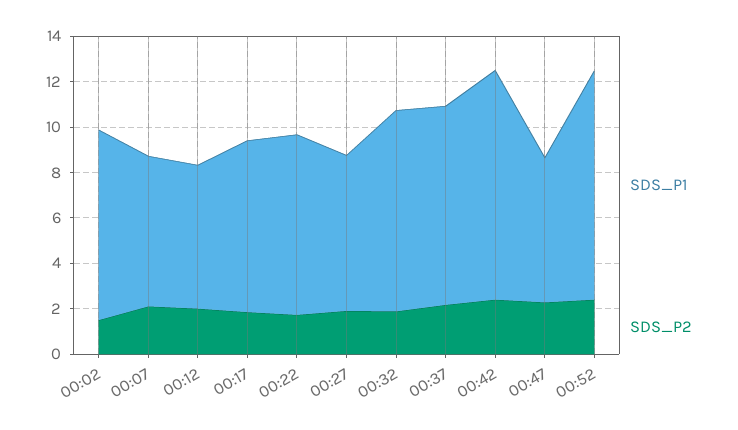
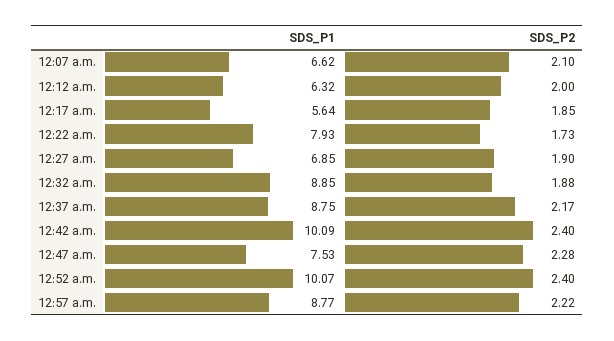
SDS_P1, 00:02: 8.5 -> none
SDS_P2, 00:02: 1.5 -> none
SDS_P1, 00:17: 7.5 -> 5.64
SDS_P1, 00:47: 6.5 -> 7.53
SDS_P1, 12:57 a.m.: none -> 8.77
SDS_P2, 12:57 a.m.: none -> 2.22

